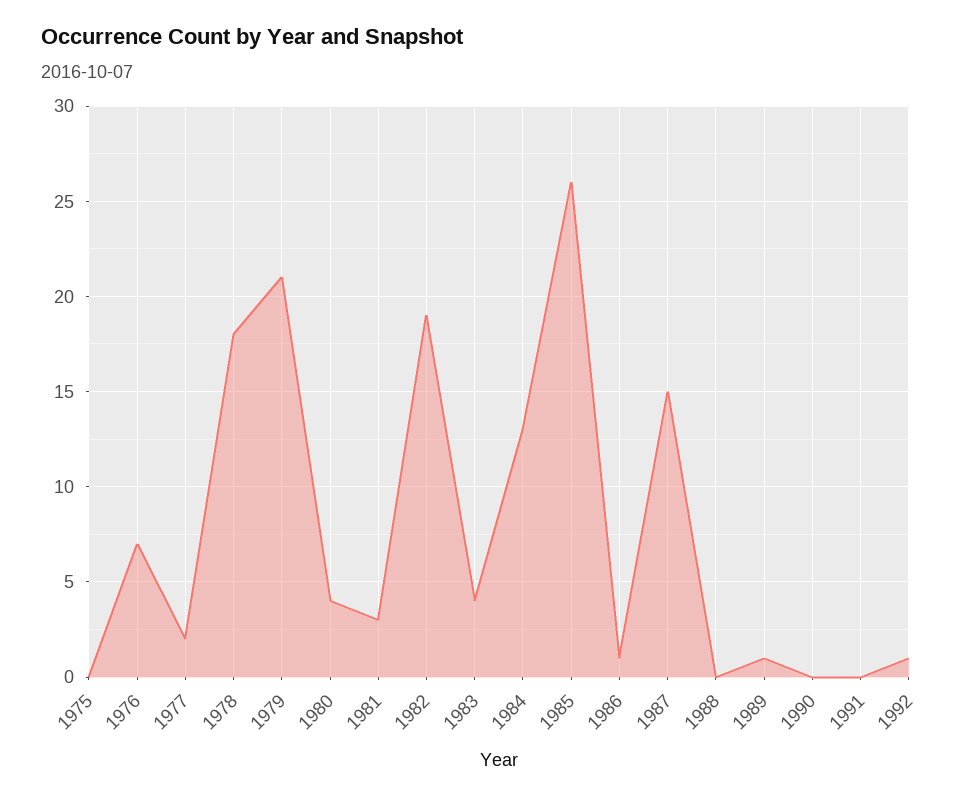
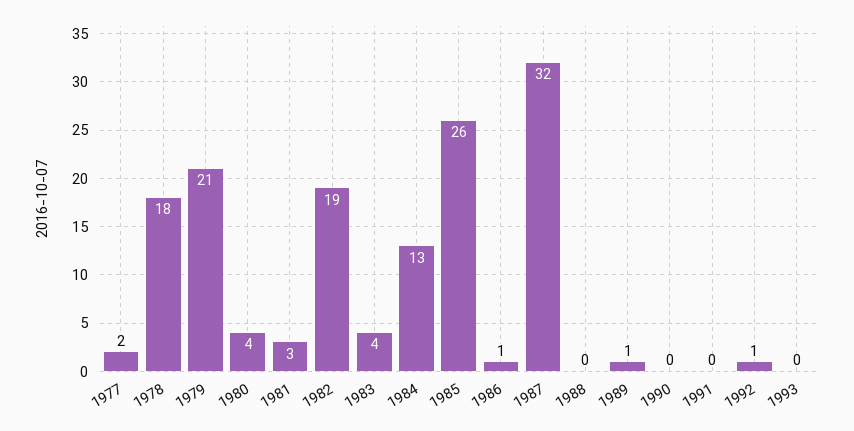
1975: 0 -> none
1976: 7 -> none
1987: 15 -> 32
1993: none -> 0

